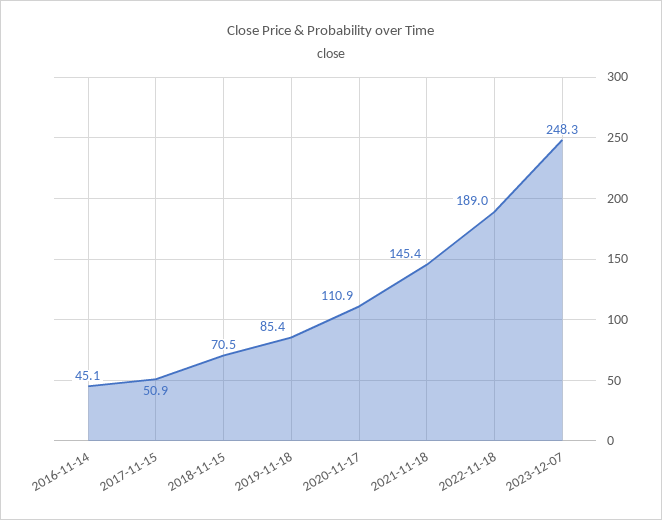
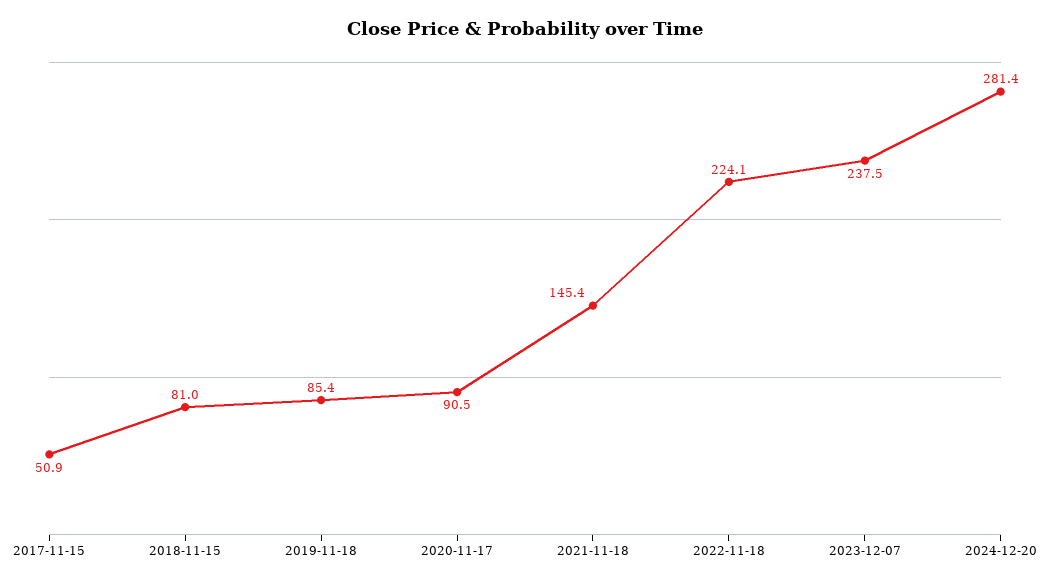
2016-11-14: 45.1 -> none
2018-11-15: 70.5 -> 81
2020-11-17: 110.9 -> 90.5
2022-11-18: 189 -> 224.1
2023-12-07: 248.3 -> 237.5
2024-12-20: none -> 281.4

